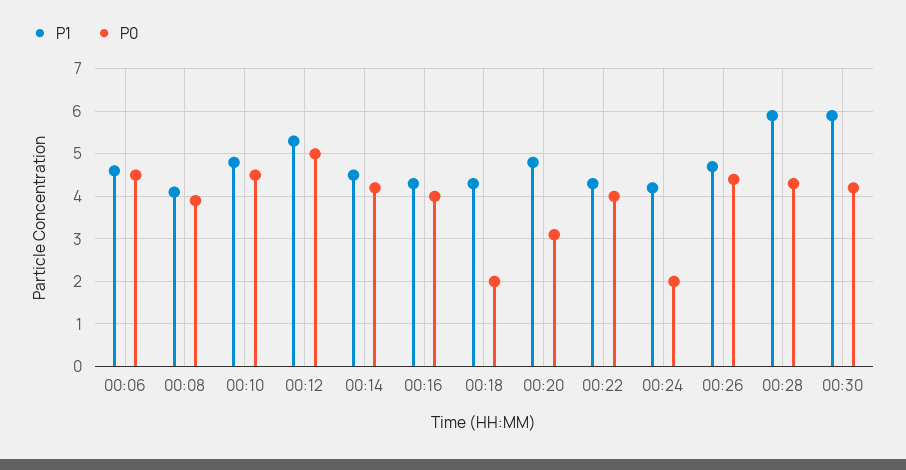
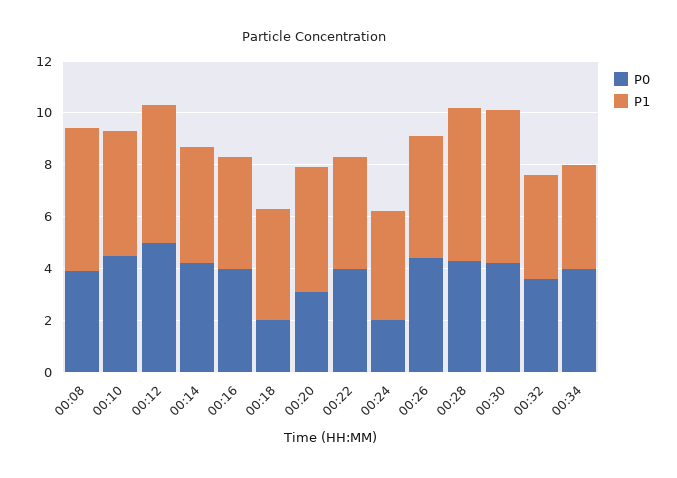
P1, 00:06: 4.5 -> none
P0, 00:06: 4.5 -> none
P1, 00:08: 4 -> 5.5
P0, 00:32: none -> 3.5
P1, 00:32: none -> 4
P0, 00:34: none -> 4
P1, 00:34: none -> 4

